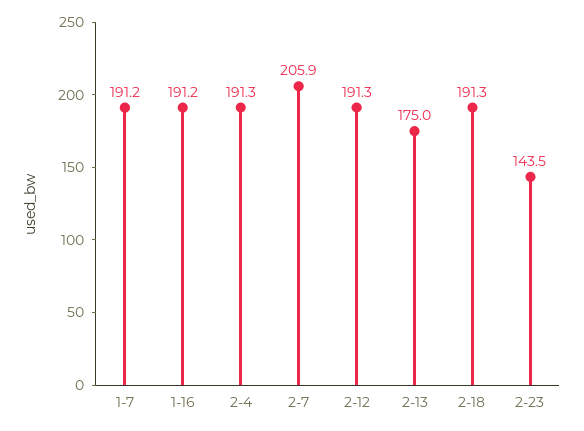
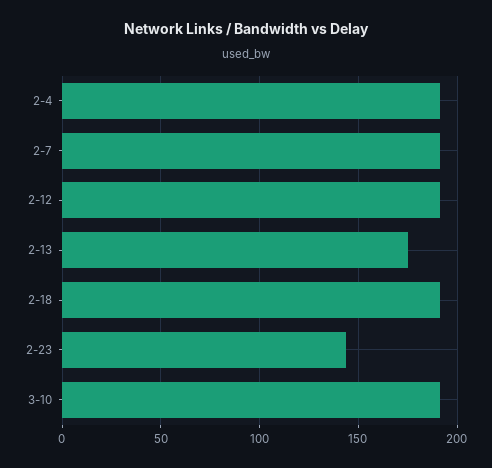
1-7: 191.2 -> none
1-16: 191.2 -> none
2-7: 205.9 -> 190
3-10: none -> 190

